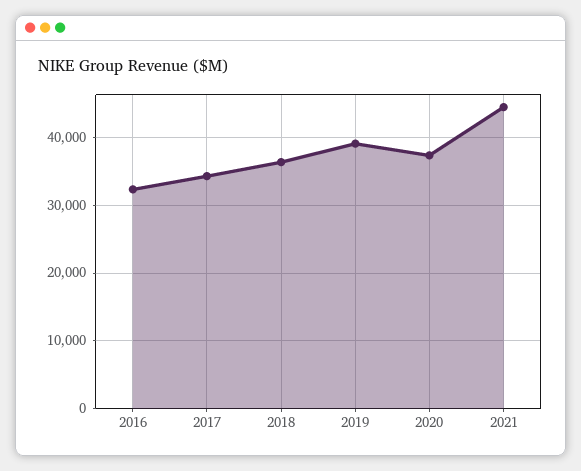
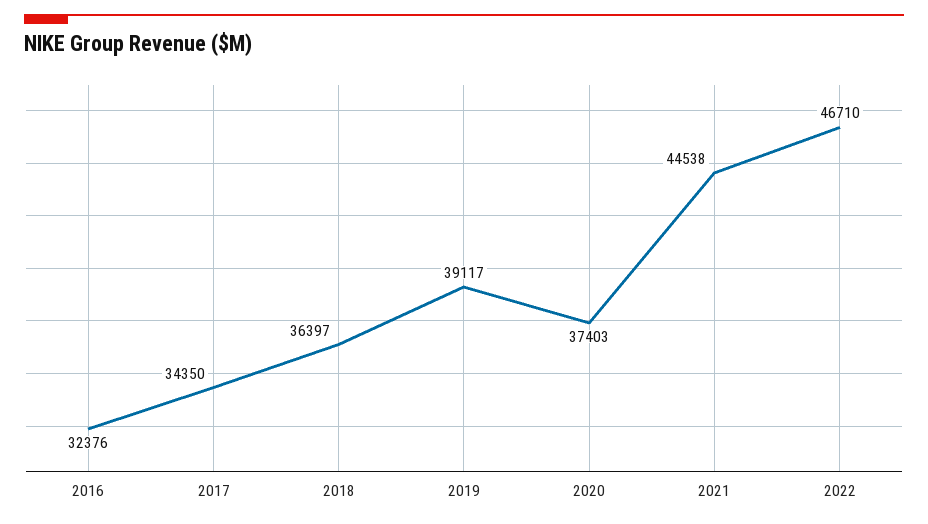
2022: none -> 46710

